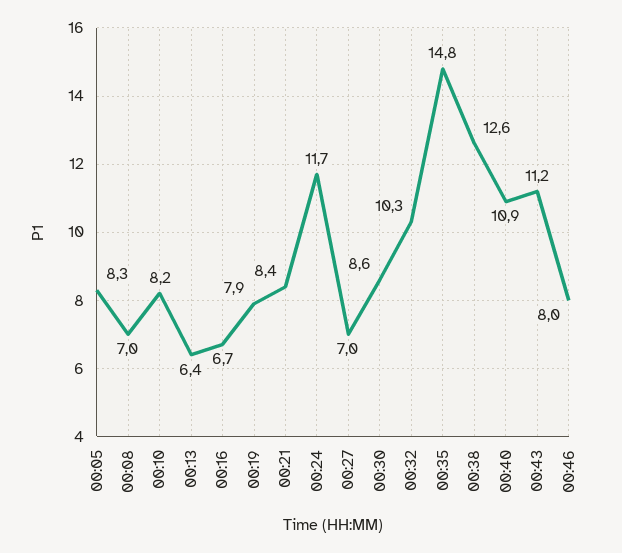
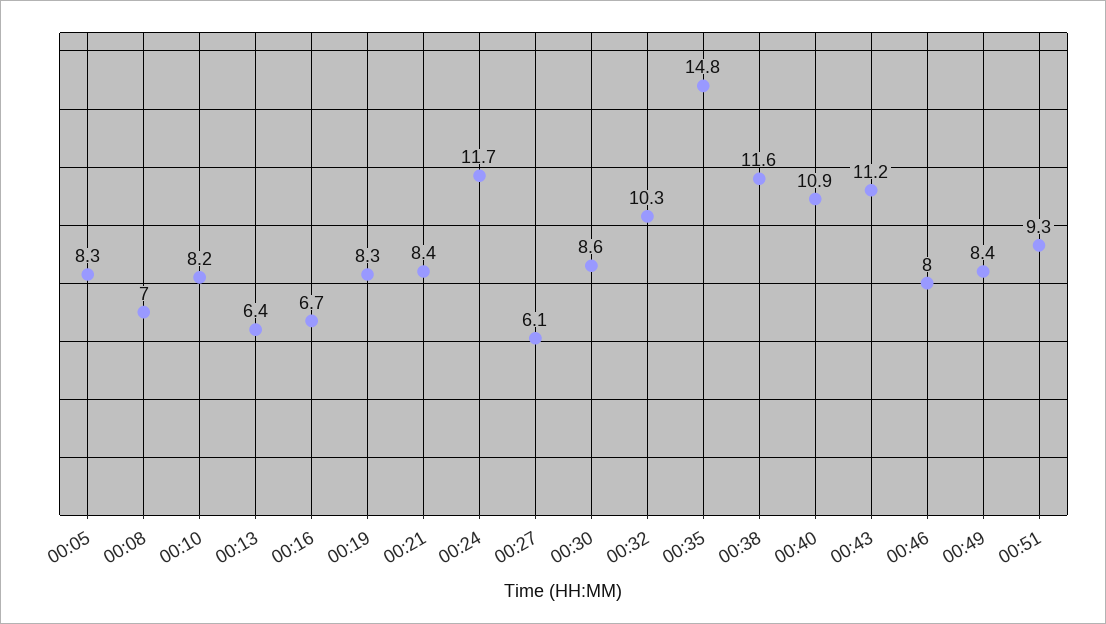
00:19: 7.9 -> 8.3
00:27: 7 -> 6.1
00:38: 12.6 -> 11.6
00:49: none -> 8.4
00:51: none -> 9.3

